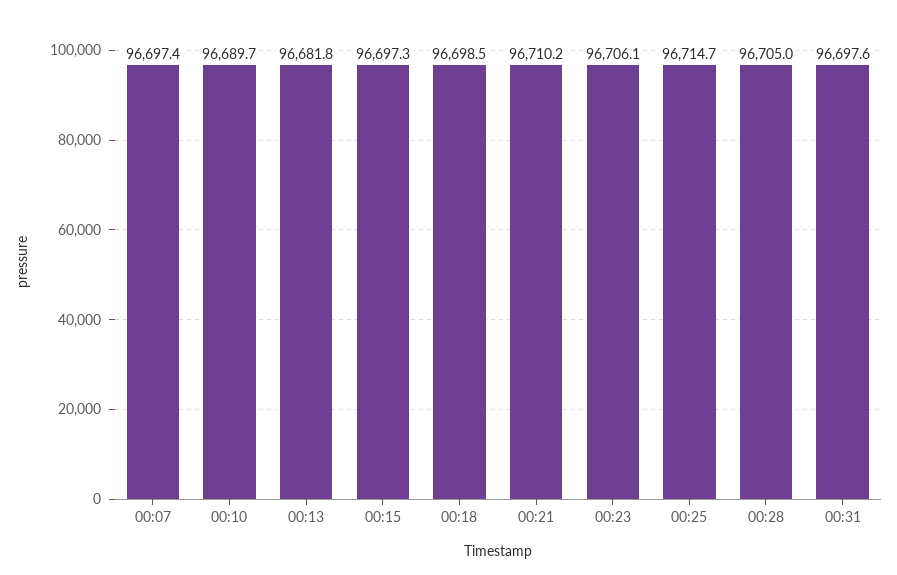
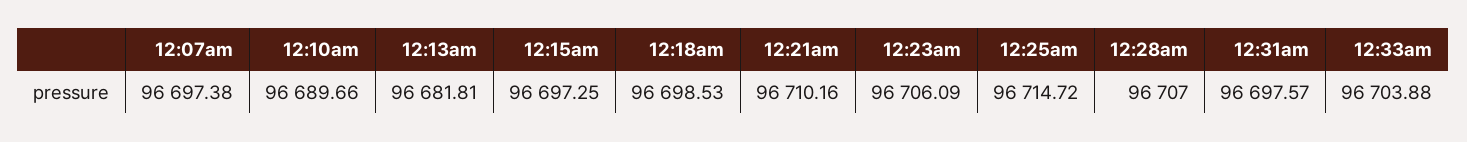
00:28: 96705 -> 96707
12:33am: none -> 96703.88

